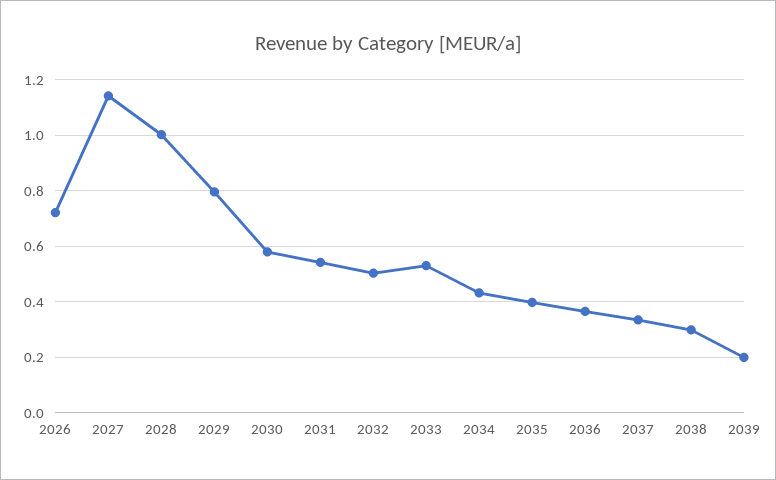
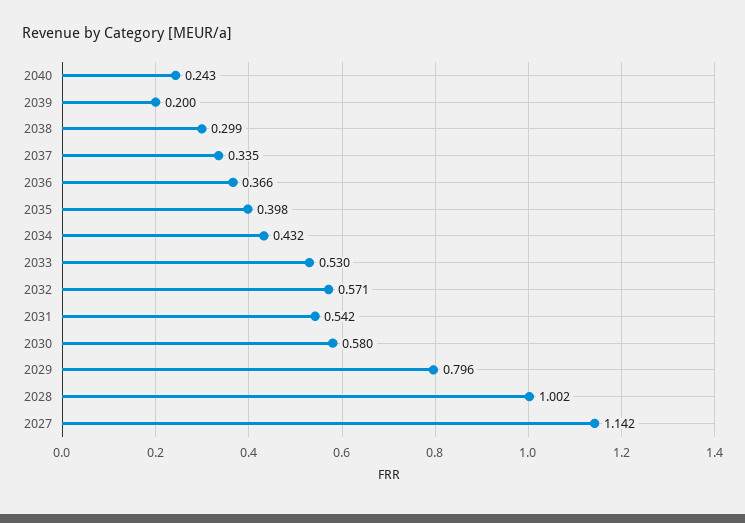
2026: 0.725 -> none
2032: 0.5 -> 0.571
2040: none -> 0.243

